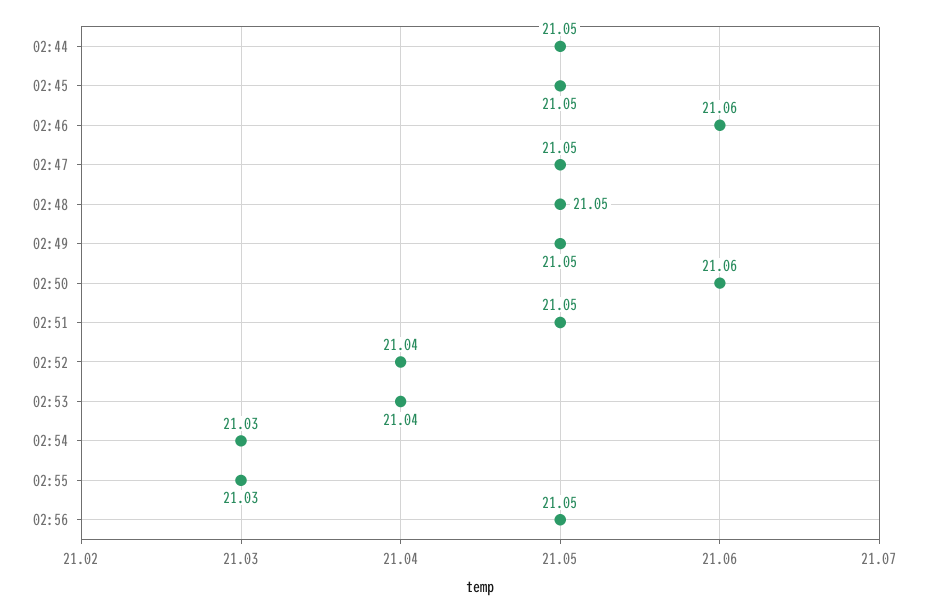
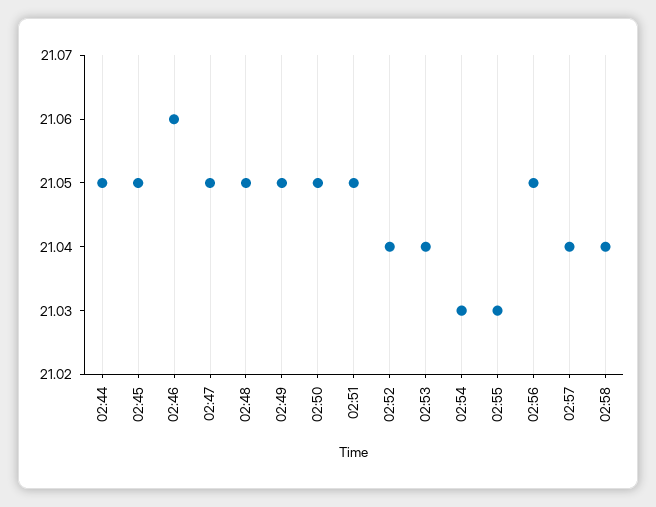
02:50: 21.06 -> 21.05
02:57: none -> 21.04
02:58: none -> 21.04

